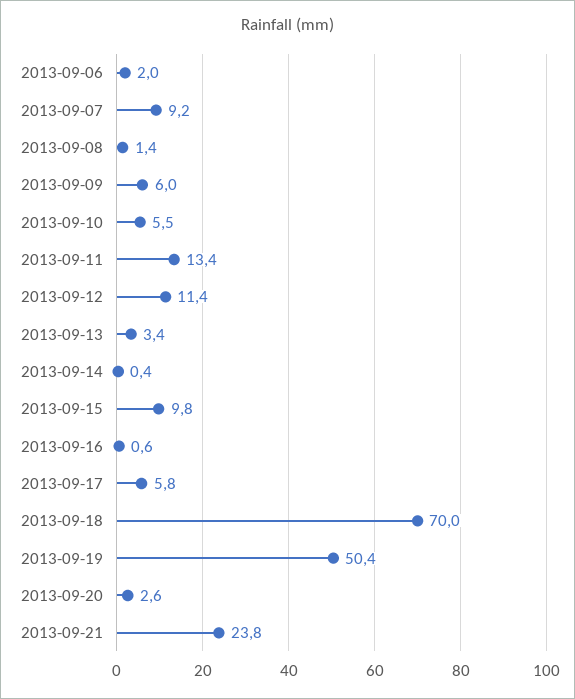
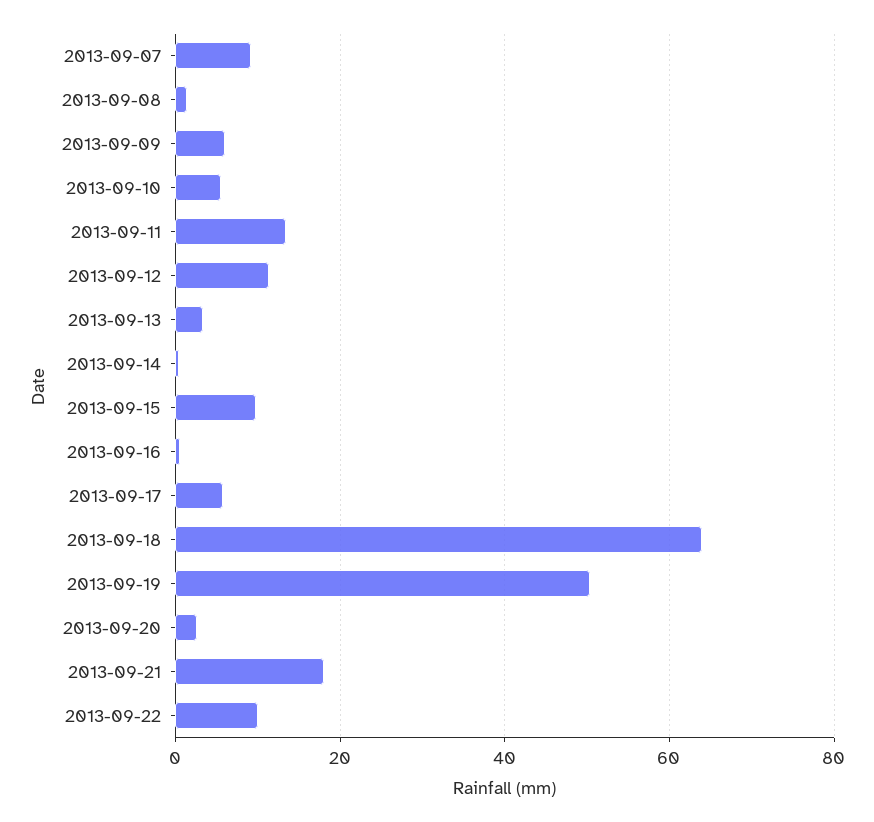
2013-09-06: 2 -> none
2013-09-18: 70 -> 64
2013-09-21: 23.8 -> 18
2013-09-22: none -> 10

